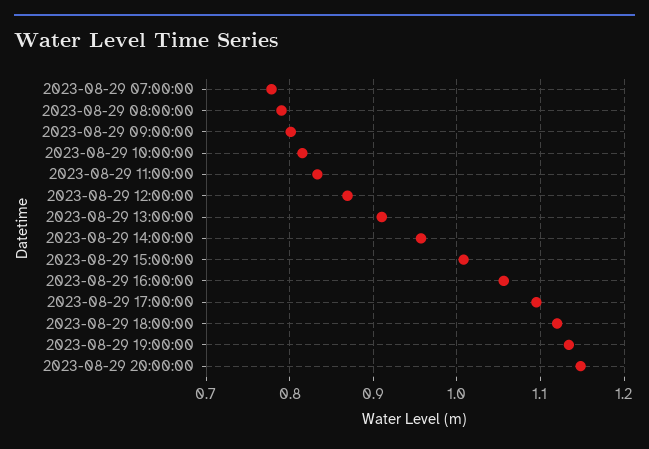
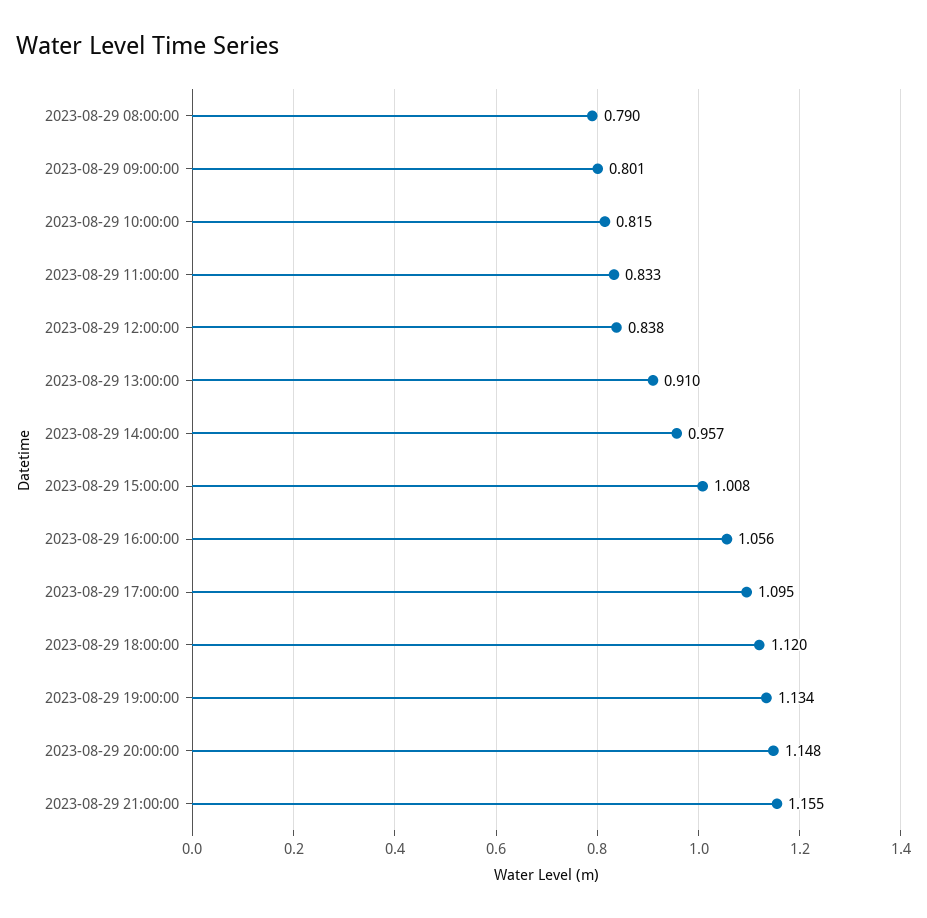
2023-08-29 07:00:00: 0.78 -> none
2023-08-29 12:00:00: 0.87 -> 0.838
2023-08-29 21:00:00: none -> 1.155

